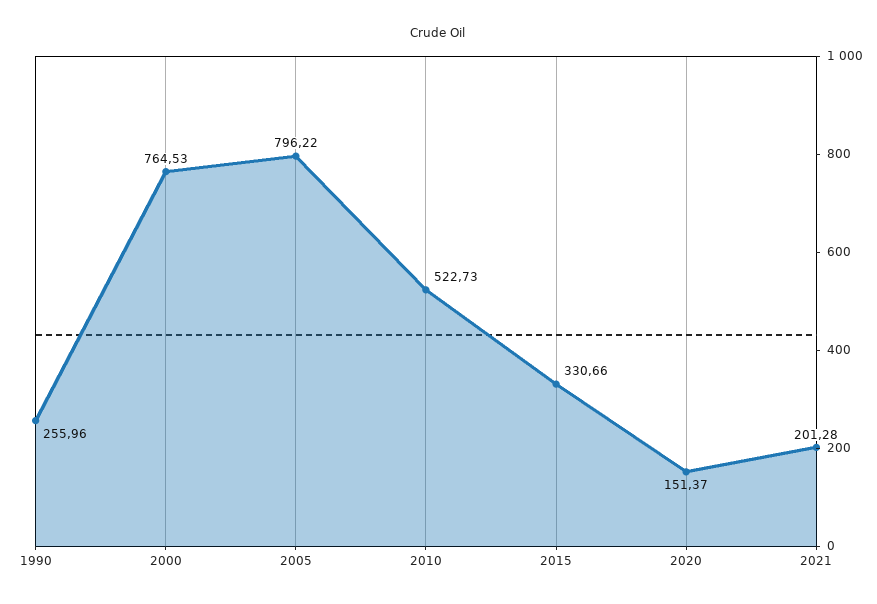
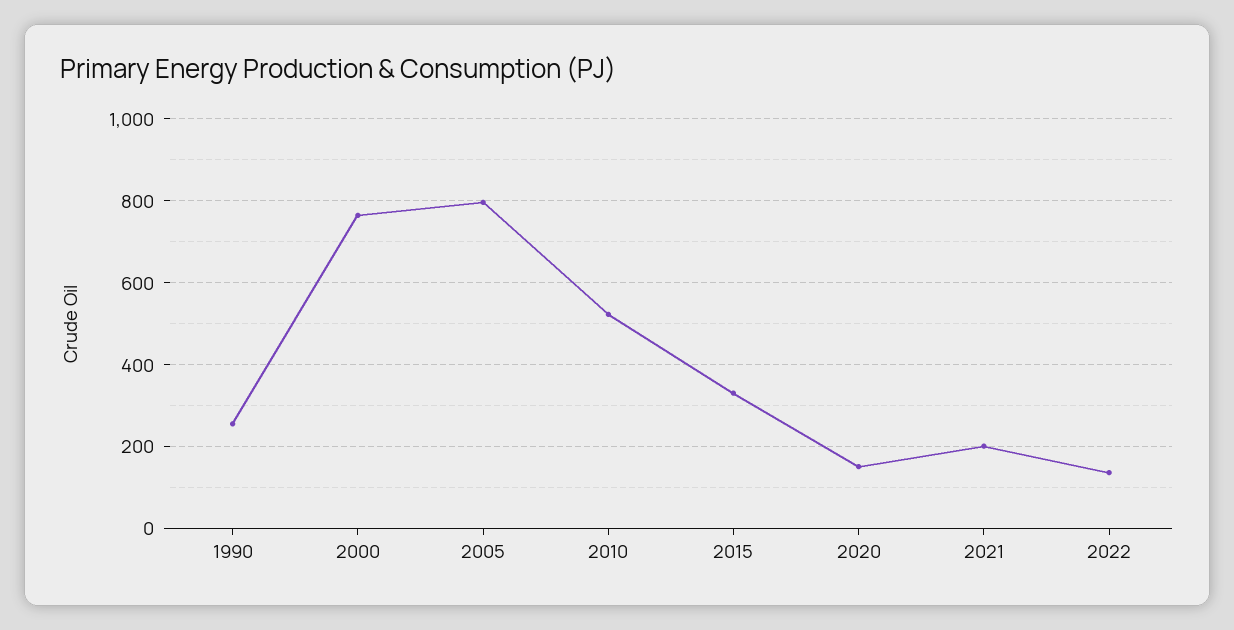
2022: none -> 140

